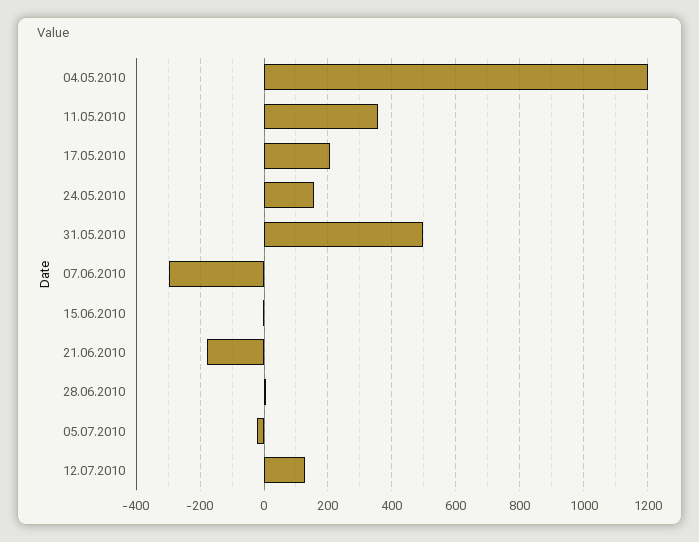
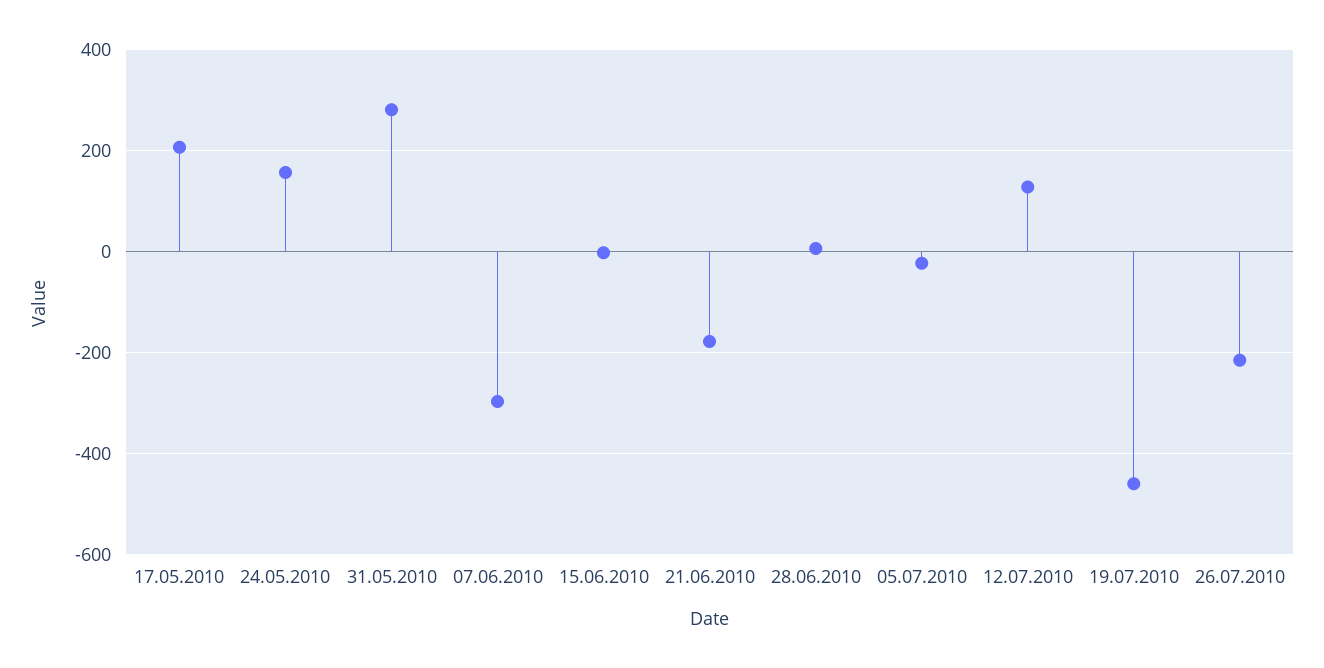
04.05.2010: 1200 -> none
11.05.2010: 360 -> none
31.05.2010: 500 -> 280
19.07.2010: none -> -460
26.07.2010: none -> -220

